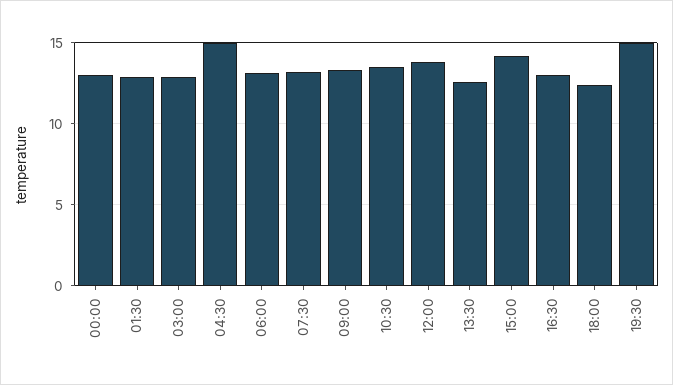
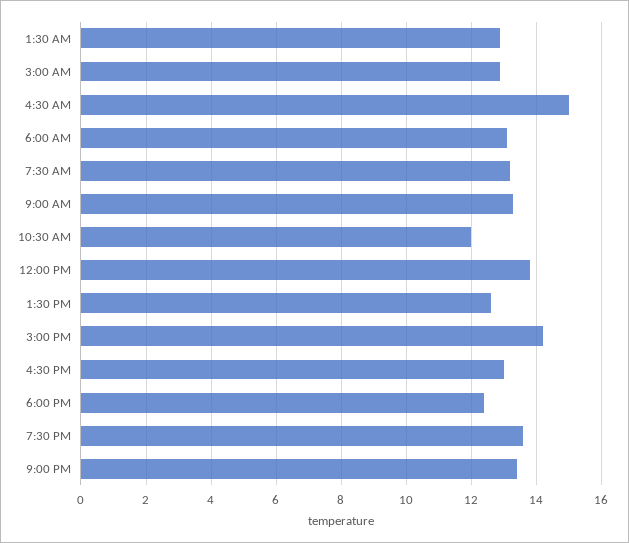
00:00: 13 -> none
10:30: 13.5 -> 12
19:30: 15 -> 13.5
9:00 PM: none -> 13.5

